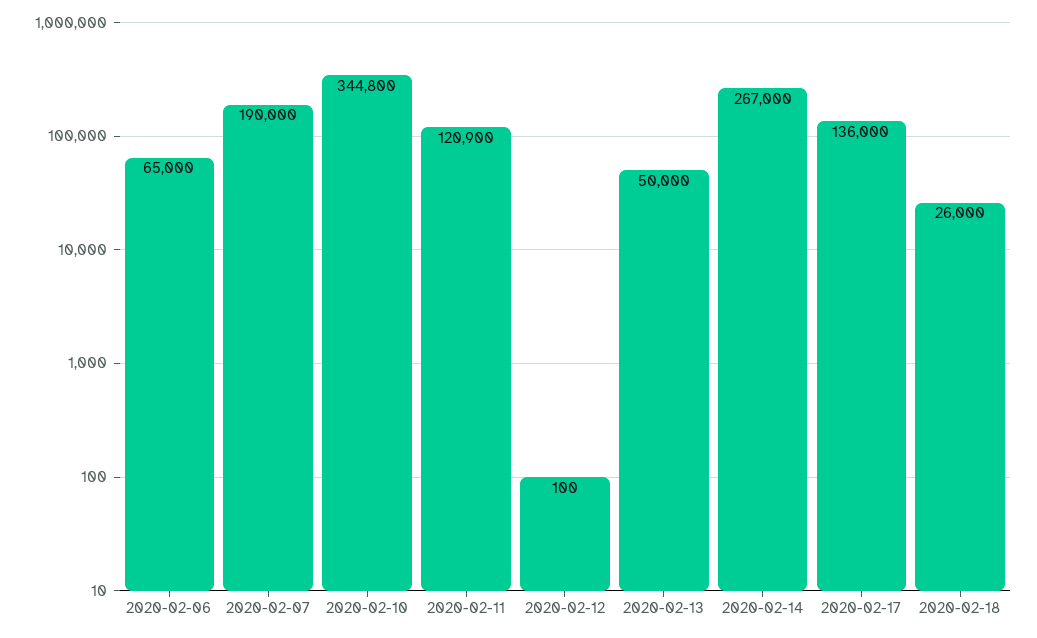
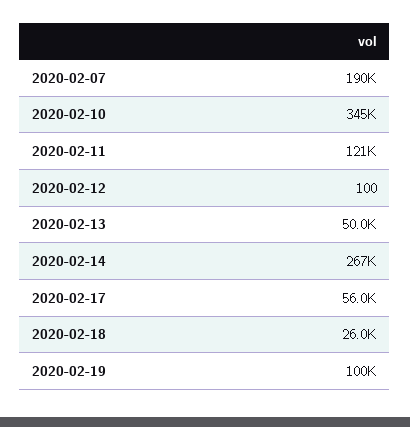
2020-02-06: 65000 -> none
2020-02-17: 136000 -> 56000
2020-02-19: none -> 100000

